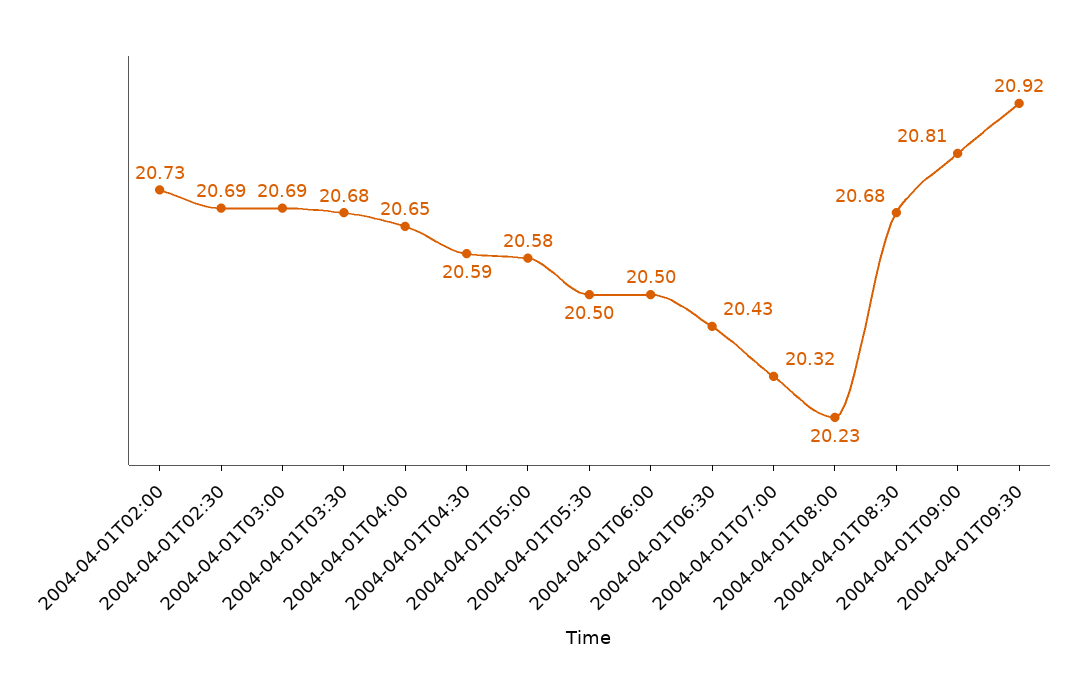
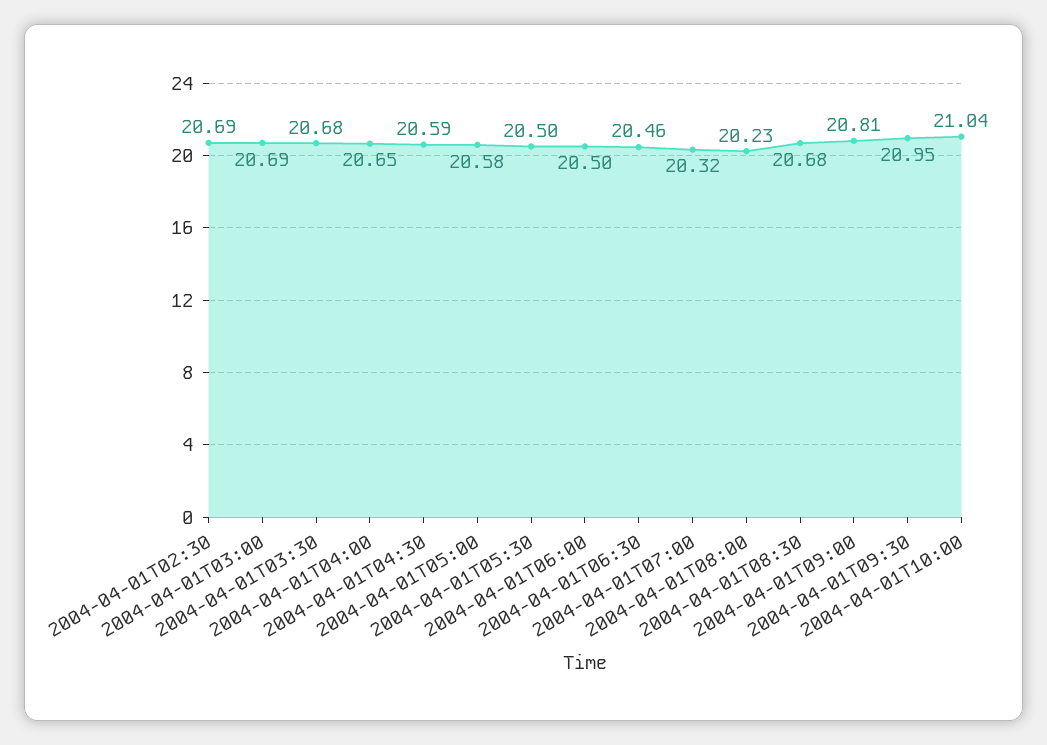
2004-04-01T02:00: 20.73 -> none
2004-04-01T06:30: 20.43 -> 20.46
2004-04-01T09:30: 20.92 -> 20.95
2004-04-01T10:00: none -> 21.04

